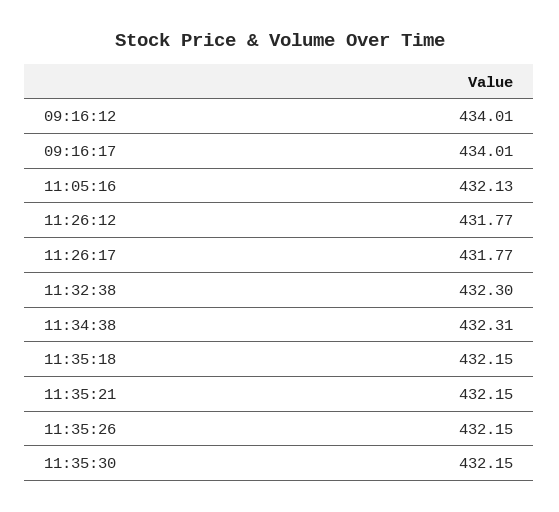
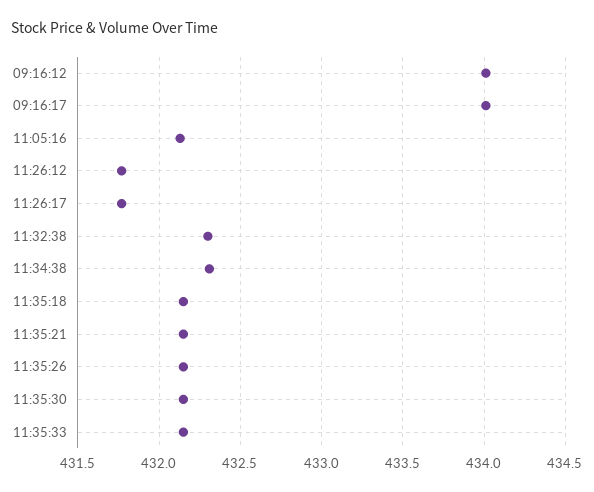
11:35:33: none -> 432.15

